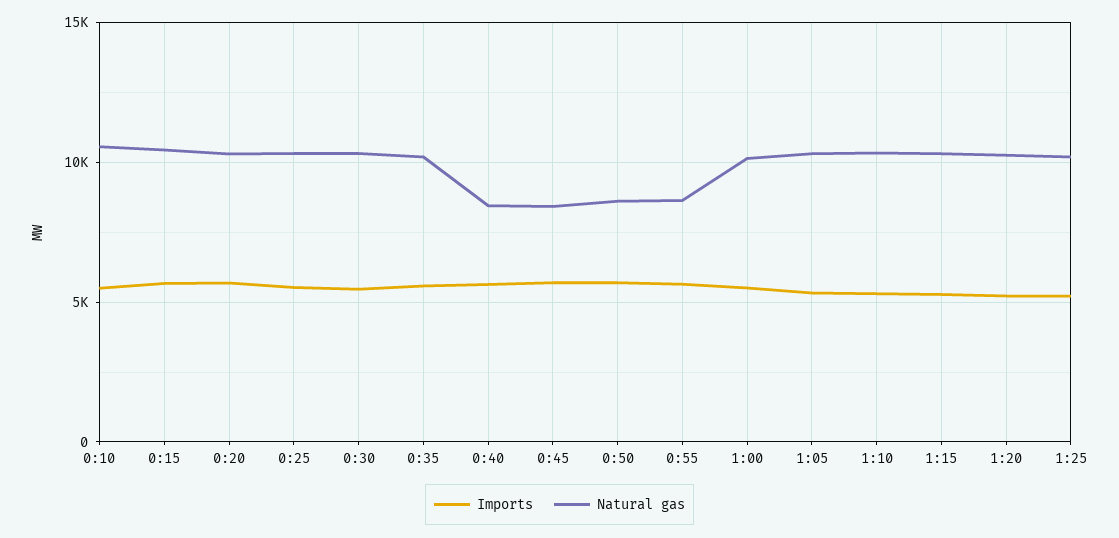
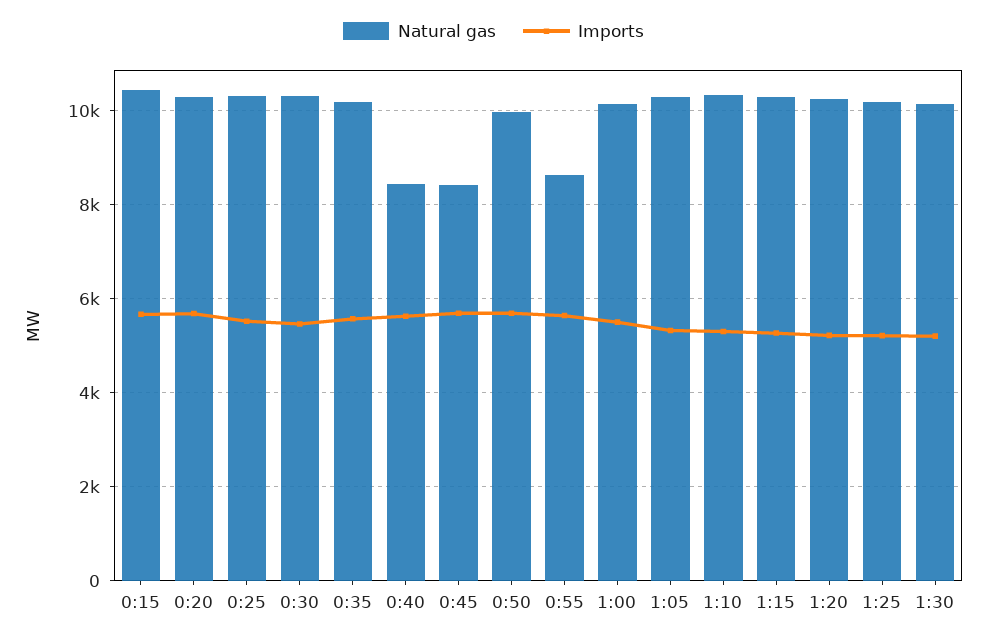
Imports, 0:10: 5500 -> none
Natural gas, 0:10: 10500 -> none
Natural gas, 0:50: 8500 -> 10000
Natural gas, 1:30: none -> 10200
Imports, 1:30: none -> 5200

